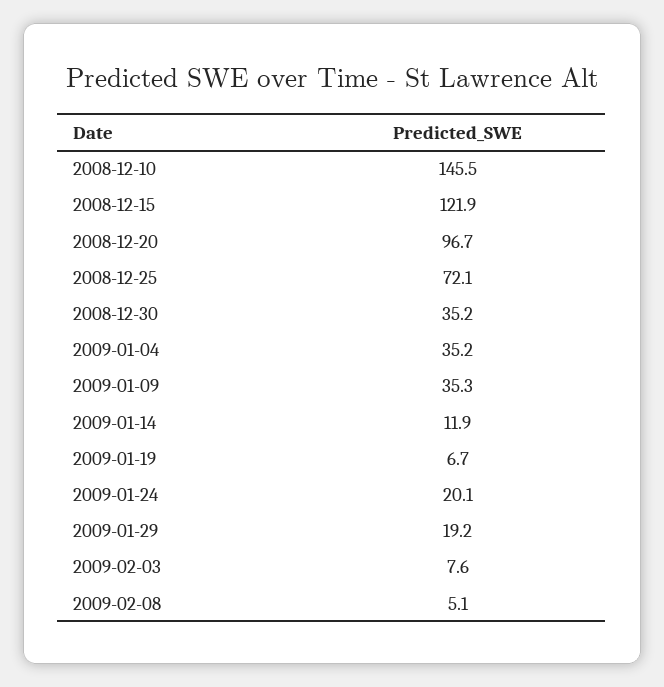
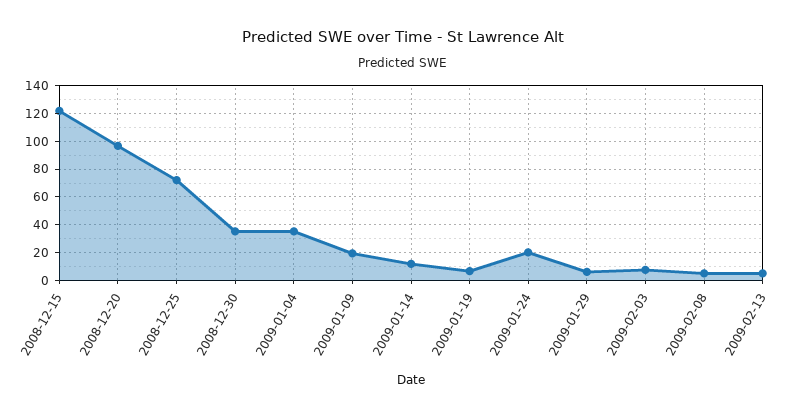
2008-12-10: 145.5 -> none
2009-01-09: 35.3 -> 20
2009-01-29: 19.2 -> 5
2009-02-13: none -> 5

